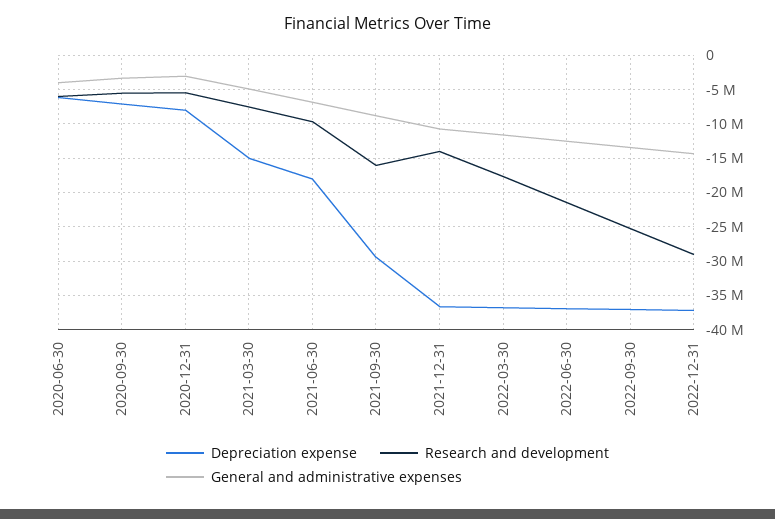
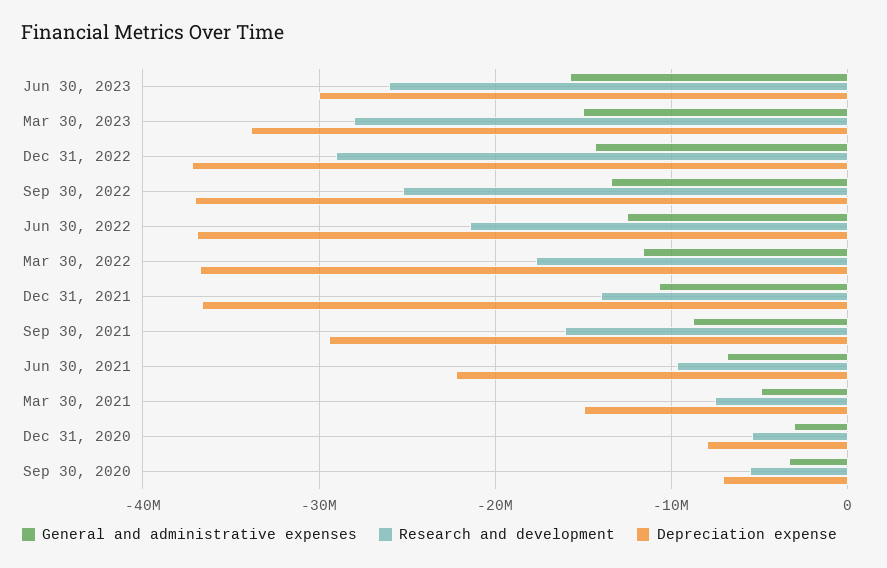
Depreciation expense, 2020-06-30: -6000000 -> none
Research and development, 2020-06-30: -6000000 -> none
General and administrative expenses, 2020-06-30: -4000000 -> none
Depreciation expense, 2021-06-30: -18000000 -> -22000000
General and administrative expenses, Jun 30, 2023: none -> -16000000
Research and development, Jun 30, 2023: none -> -26000000
Depreciation expense, Jun 30, 2023: none -> -30000000
General and administrative expenses, Mar 30, 2023: none -> -15000000
Research and development, Mar 30, 2023: none -> -28000000
Depreciation expense, Mar 30, 2023: none -> -34000000

